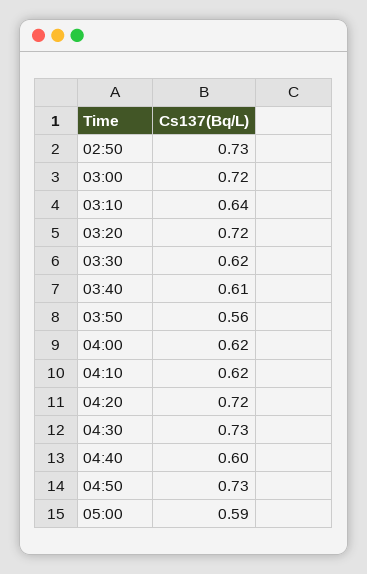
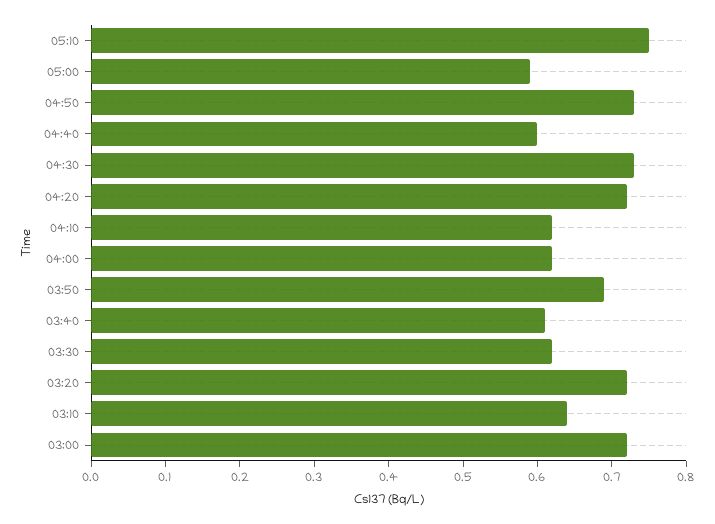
02:50: 0.73 -> none
03:50: 0.56 -> 0.7
05:10: none -> 0.75

